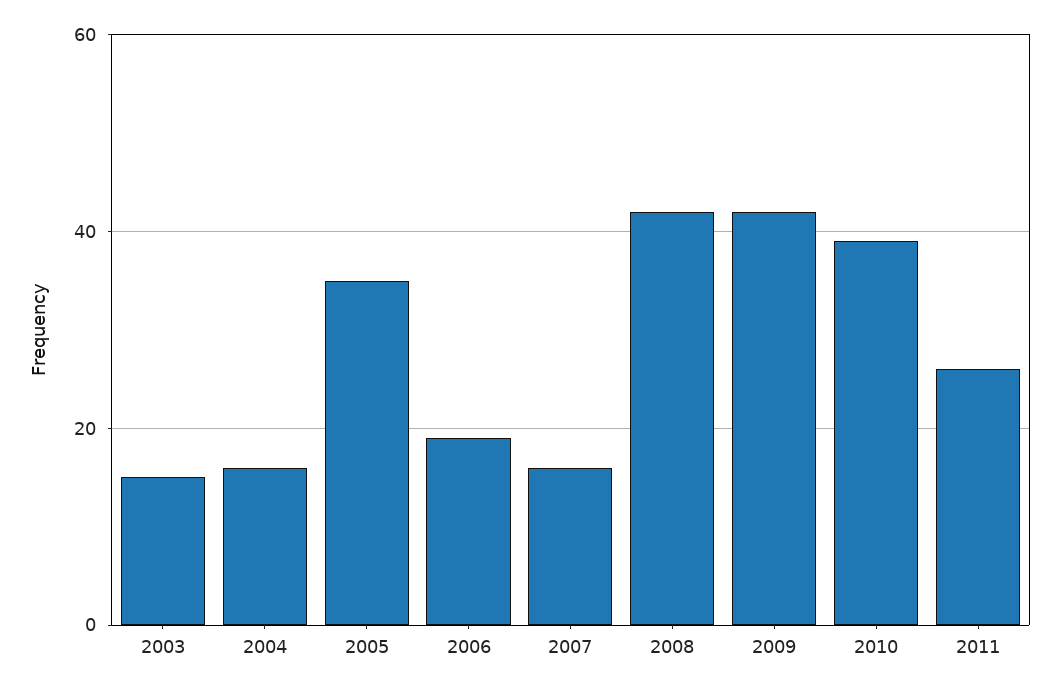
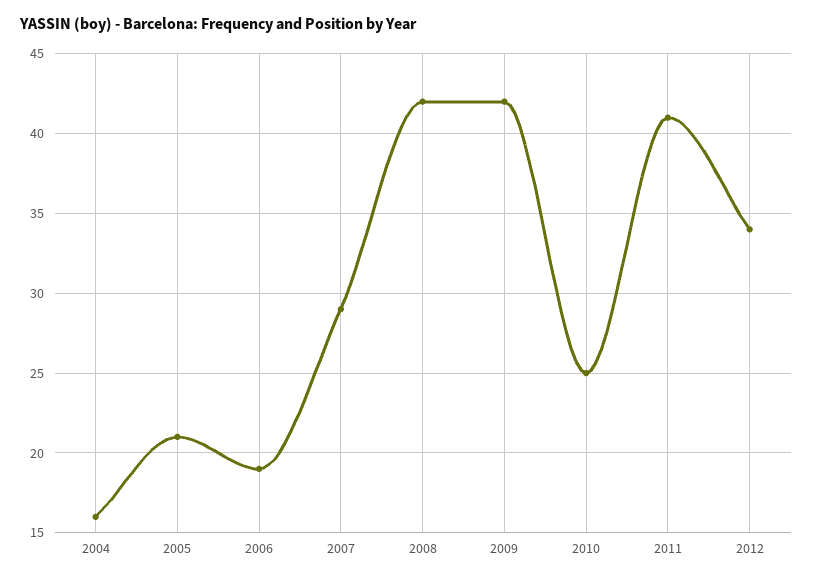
2003: 15 -> none
2005: 35 -> 21
2007: 15 -> 29
2010: 40 -> 25
2011: 25 -> 41
2012: none -> 34

